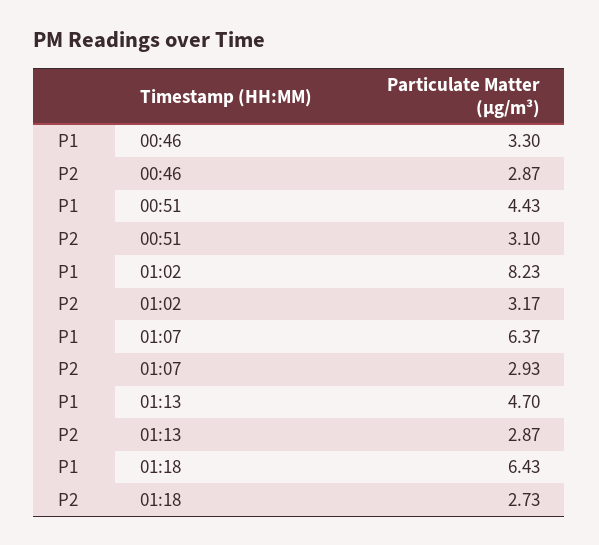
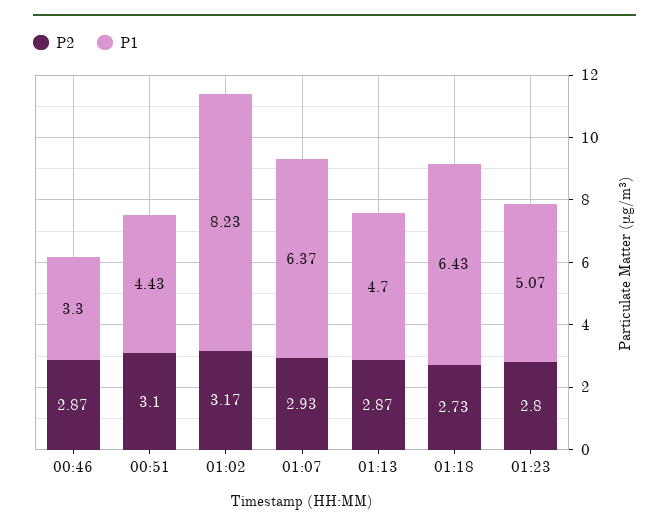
P2, 01:23: none -> 2.8
P1, 01:23: none -> 5.07

